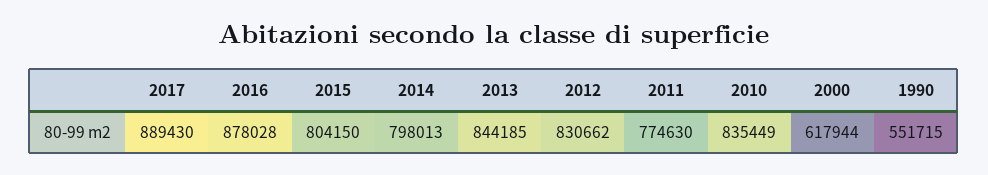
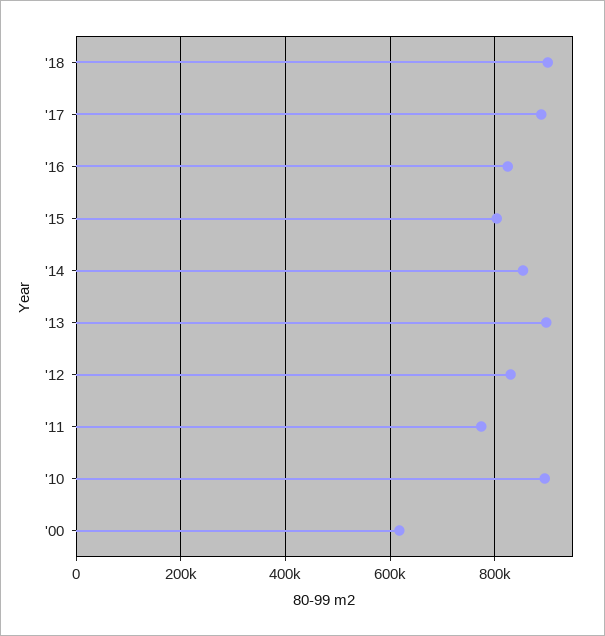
2016: 878028 -> 820000
2014: 798013 -> 860000
2013: 844185 -> 900000
2010: 835449 -> 900000
1990: 551715 -> none
'18: none -> 900000

